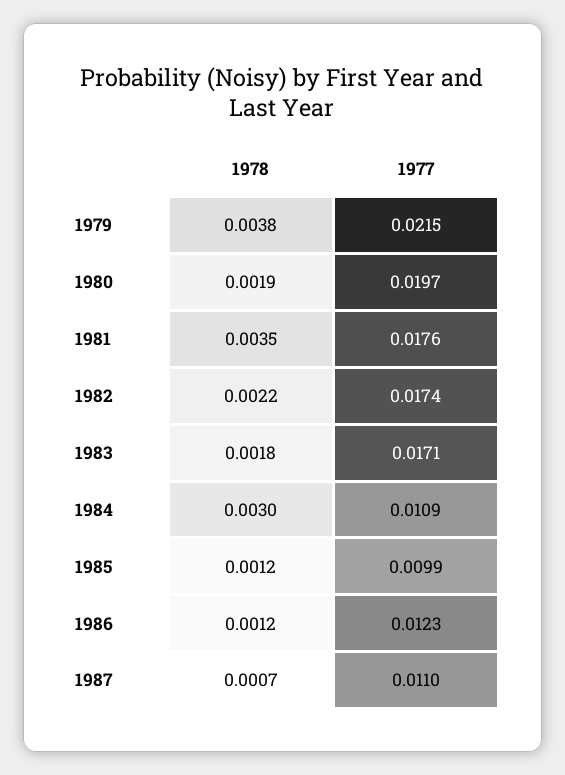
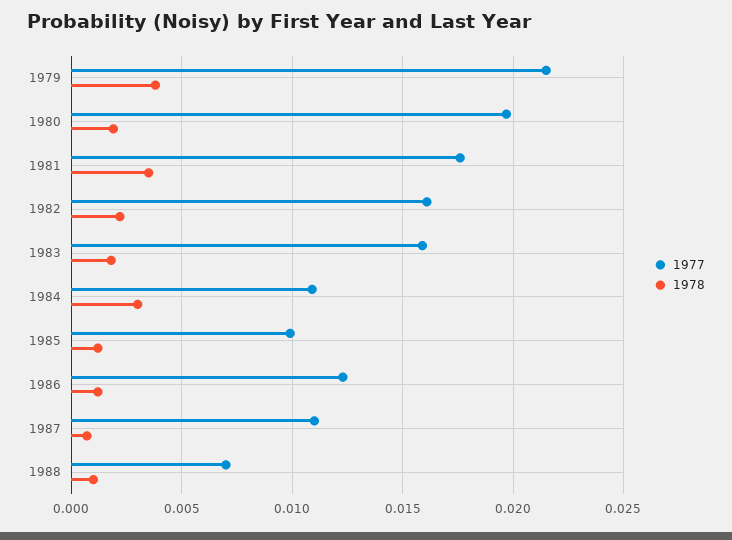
1977, 1982: 0.0174 -> 0.016
1977, 1983: 0.0171 -> 0.016
1977, 1988: none -> 0.007
1978, 1988: none -> 0.001

